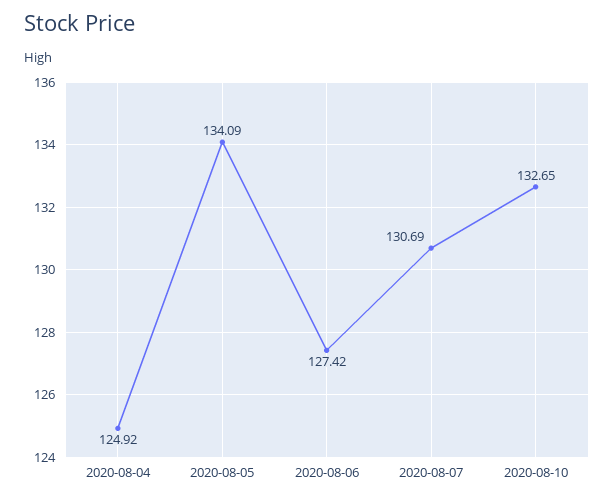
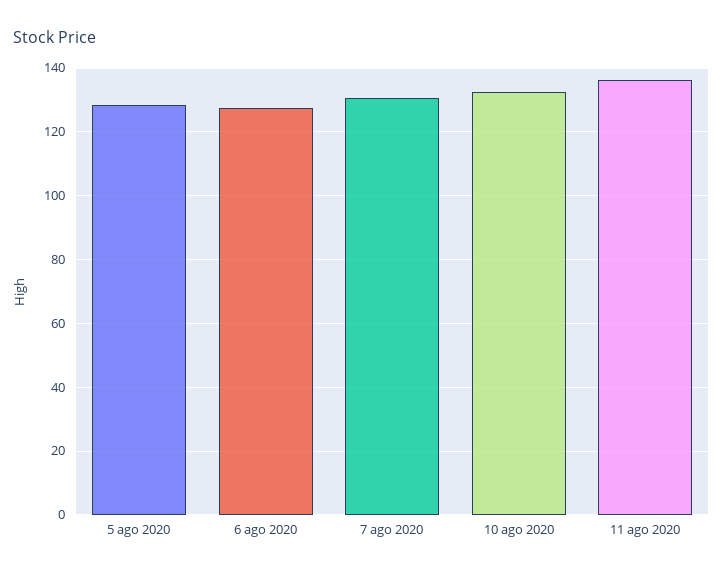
2020-08-04: 124.92 -> none
2020-08-05: 134.09 -> 128
11 ago 2020: none -> 136

